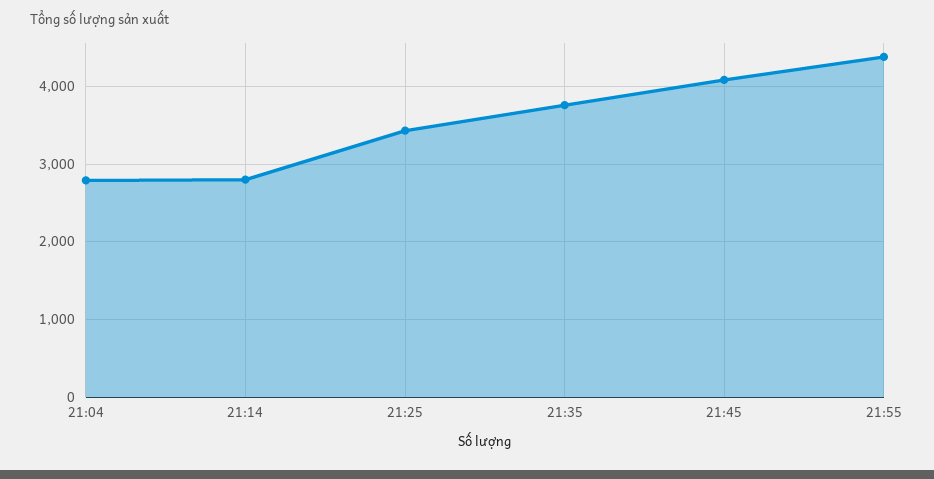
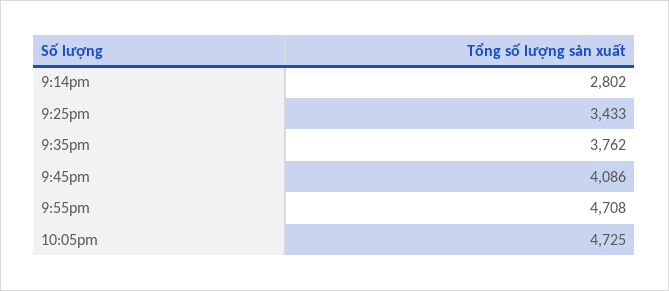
21:04: 2800 -> none
21:55: 4400 -> 4708
10:05pm: none -> 4725

